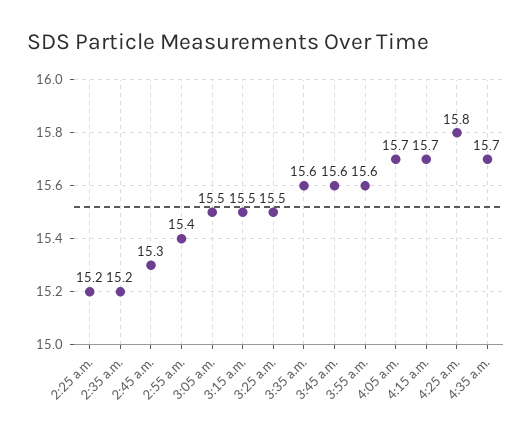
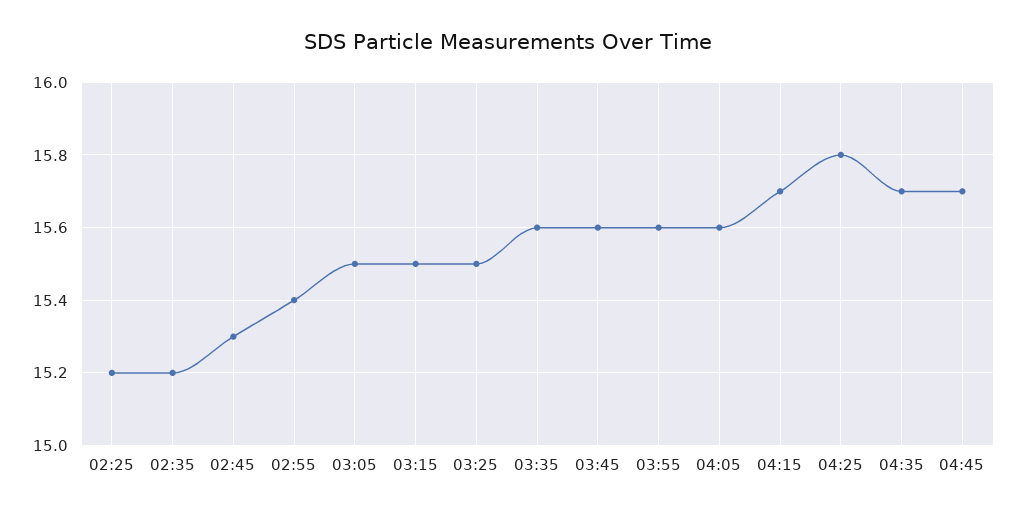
4:05 a.m.: 15.7 -> 15.6
04:45: none -> 15.7

